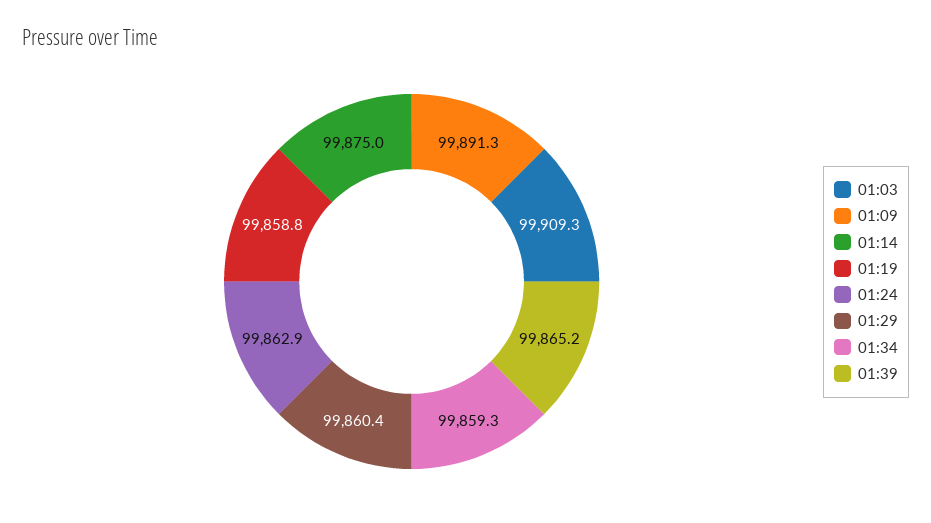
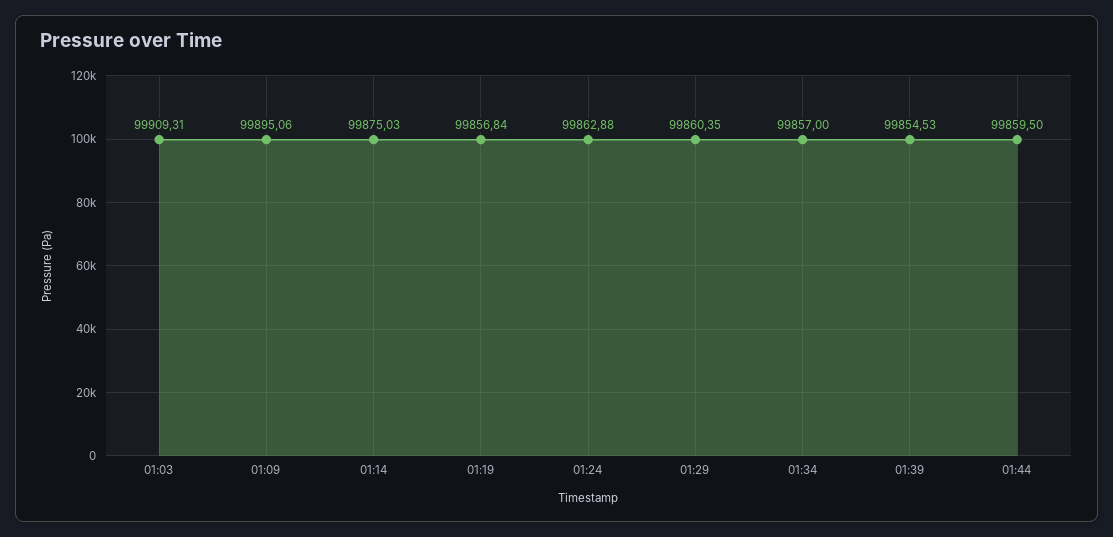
01:09: 99891.3 -> 99895.06
01:19: 99858.8 -> 99856.84
01:34: 99859.3 -> 99857
01:39: 99865.2 -> 99854.53
01:44: none -> 99859.5

